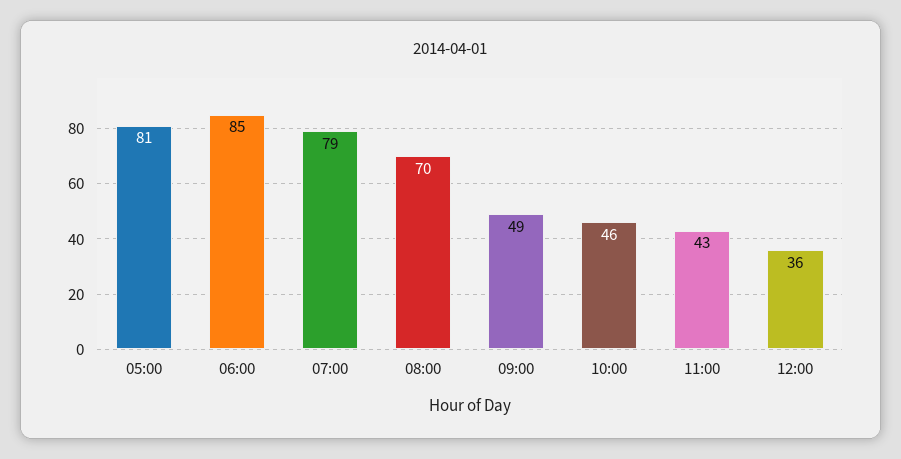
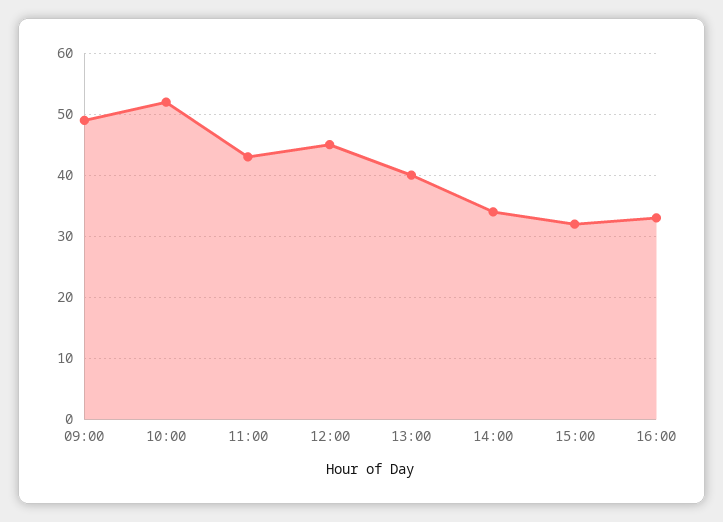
05:00: 81 -> none
06:00: 85 -> none
07:00: 79 -> none
08:00: 70 -> none
10:00: 46 -> 52
12:00: 36 -> 45
13:00: none -> 40
14:00: none -> 34
15:00: none -> 32
16:00: none -> 33

